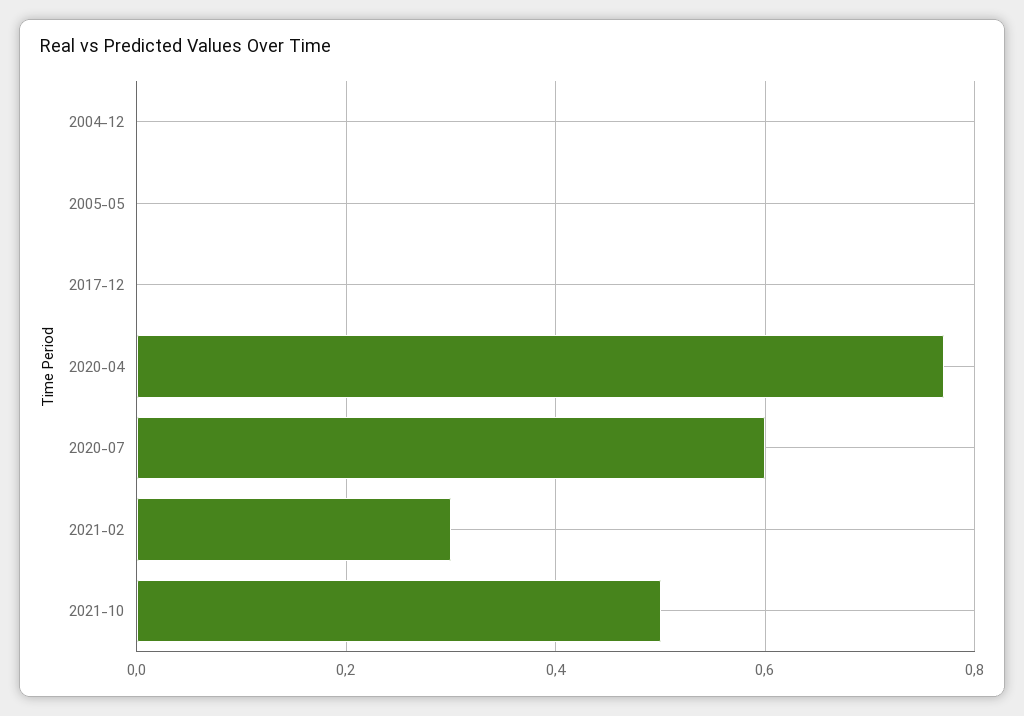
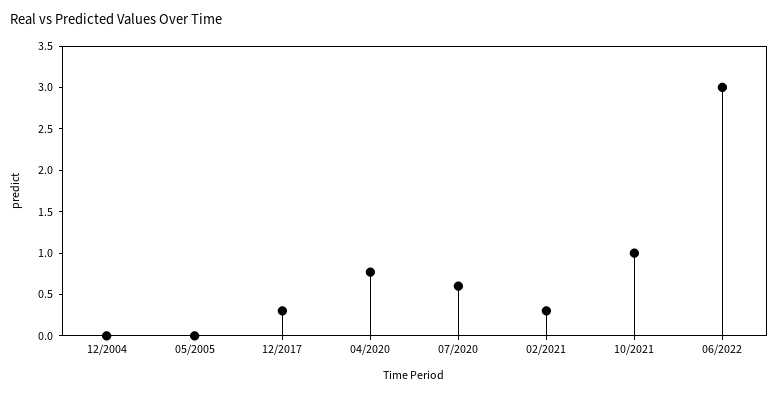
2017-12: 0 -> 0.3
2021-10: 0.5 -> 1
06/2022: none -> 3

